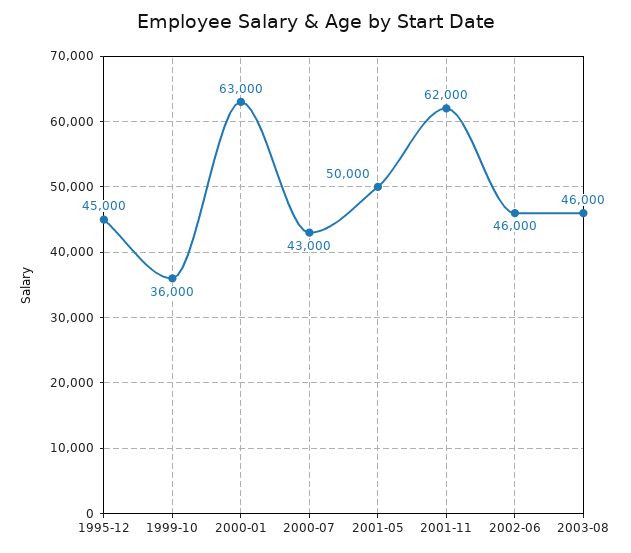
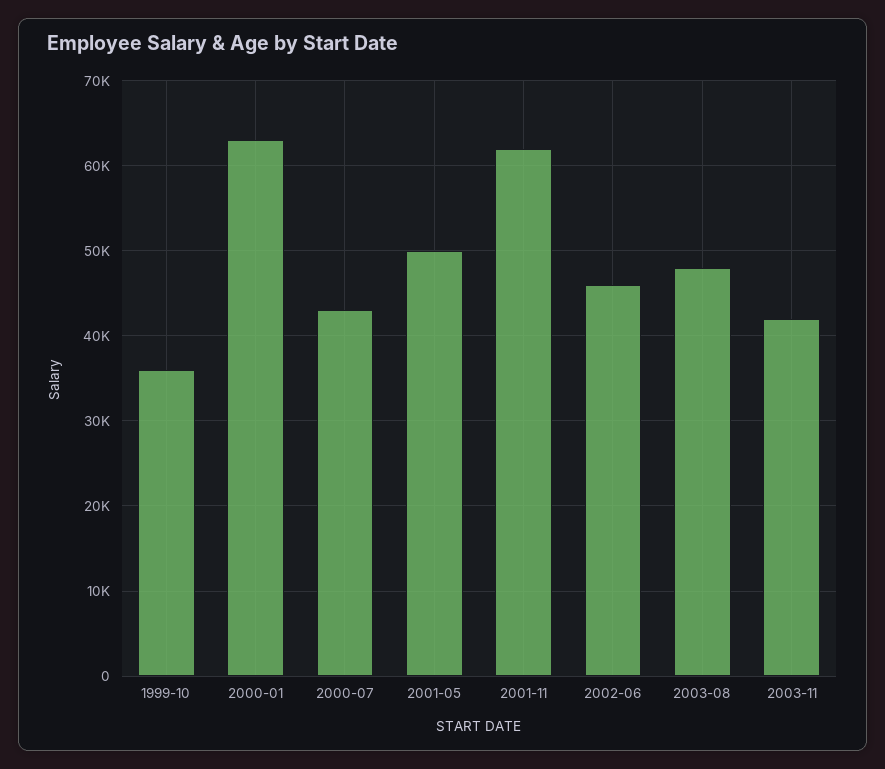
1995-12: 45000 -> none
2003-08: 46000 -> 48000
2003-11: none -> 42000

